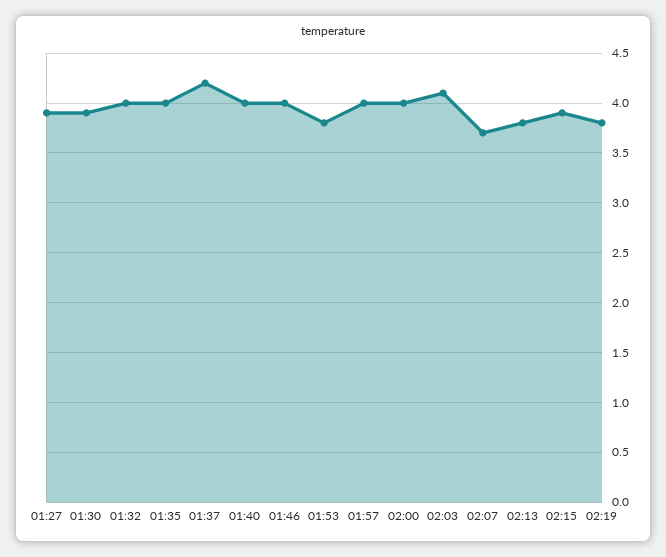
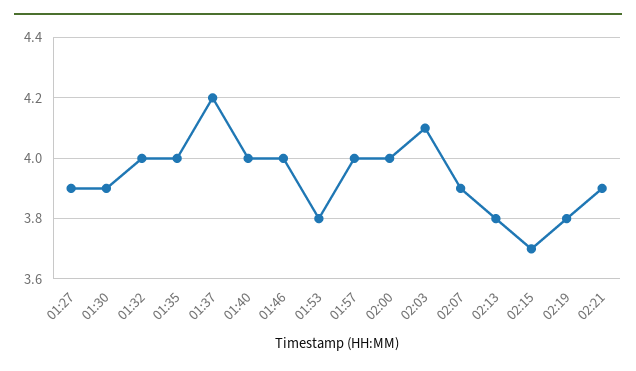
02:07: 3.7 -> 3.9
02:15: 3.9 -> 3.7
02:21: none -> 3.9

